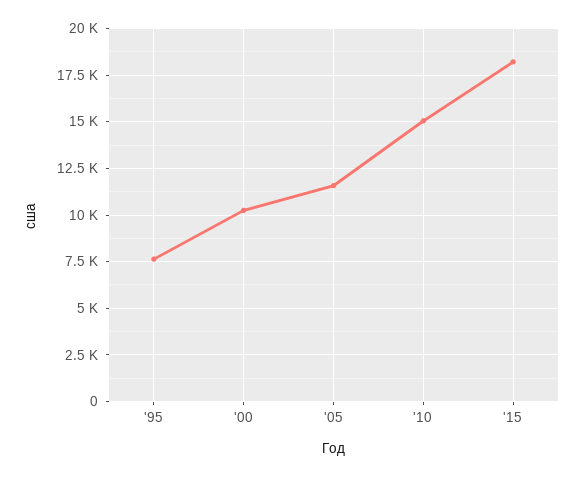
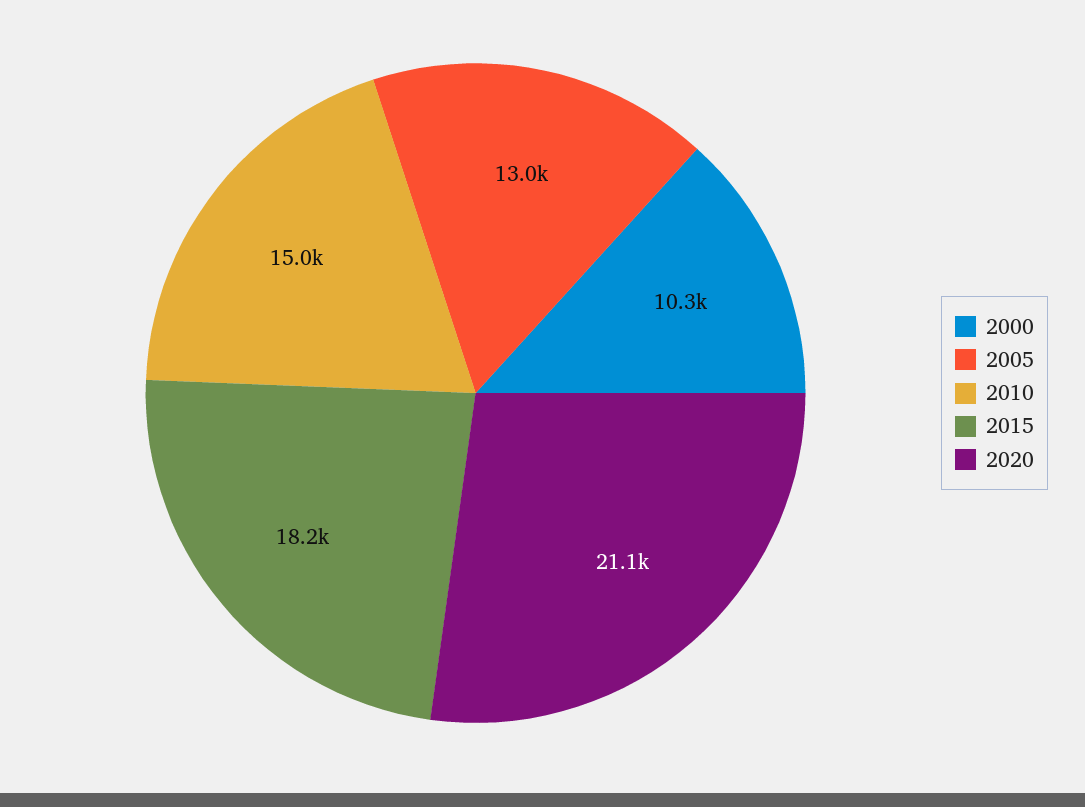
'95: 7500 -> none
'05: 11500 -> 13000
2020: none -> 21100

